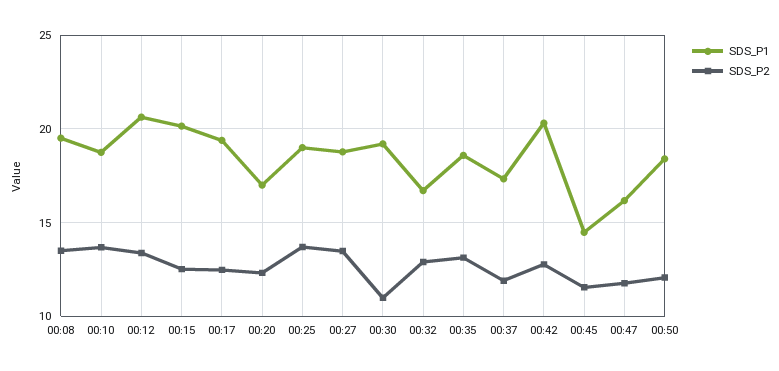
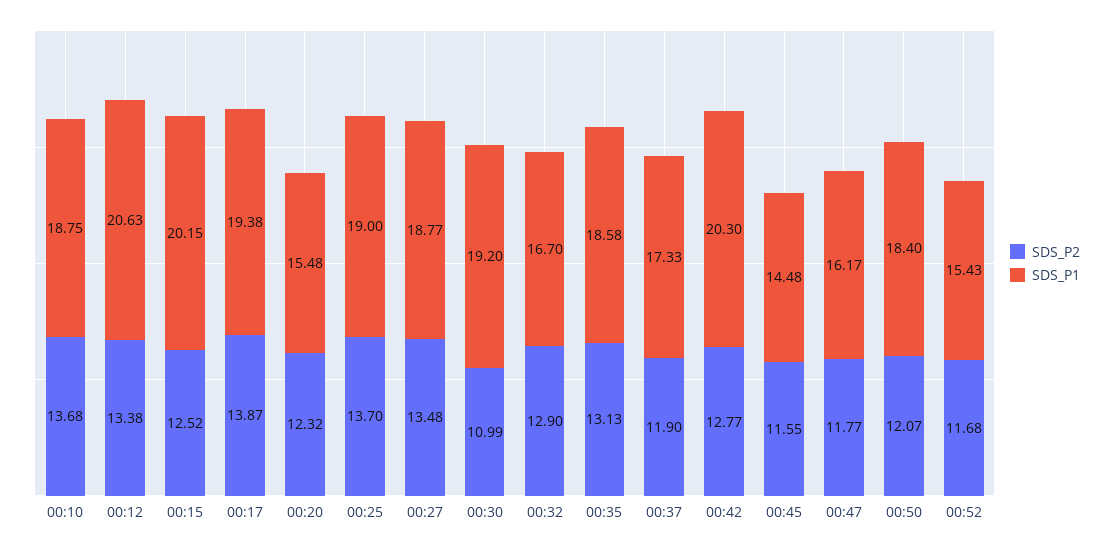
SDS_P1, 00:08: 19.5 -> none
SDS_P2, 00:08: 13.5 -> none
SDS_P2, 00:17: 12.5 -> 13.87
SDS_P1, 00:20: 17 -> 15.48
SDS_P2, 00:52: none -> 11.68
SDS_P1, 00:52: none -> 15.43

